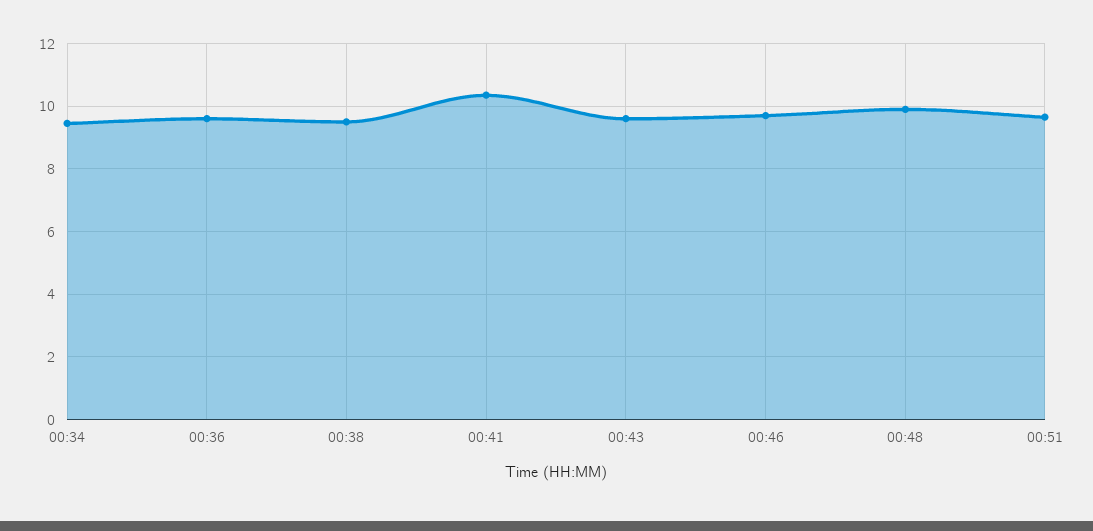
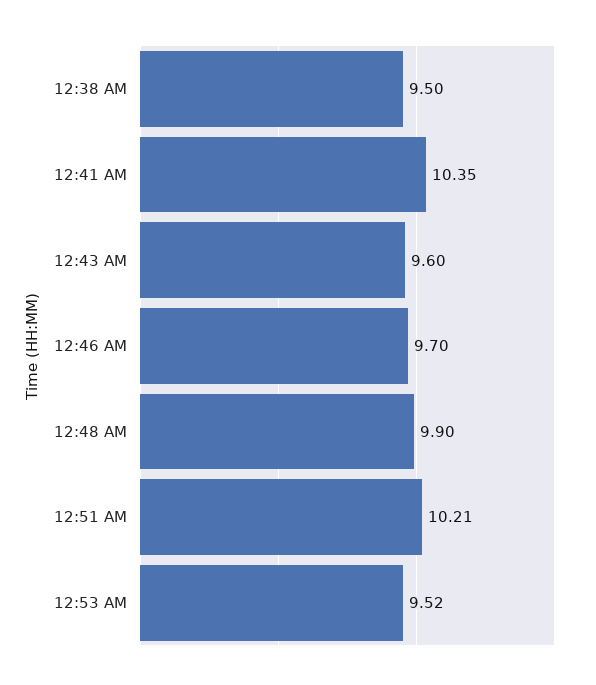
00:34: 9.4 -> none
00:36: 9.6 -> none
00:51: 9.6 -> 10.21
12:53 AM: none -> 9.52

